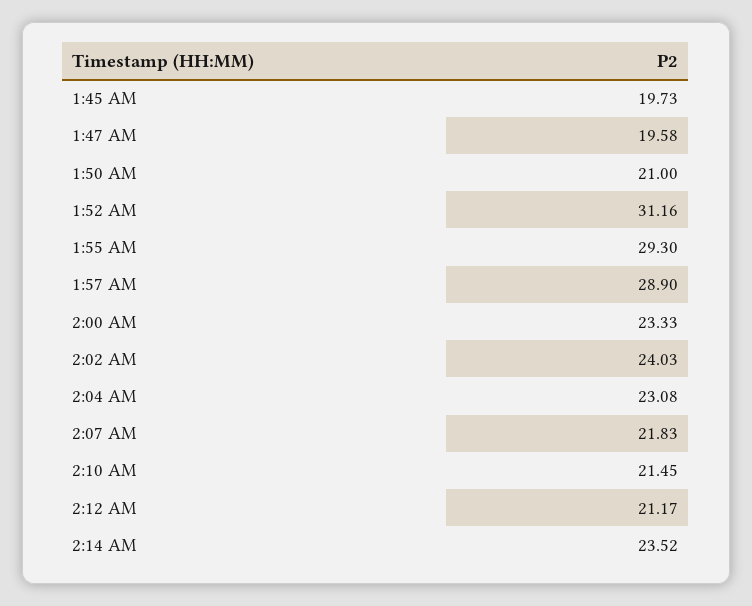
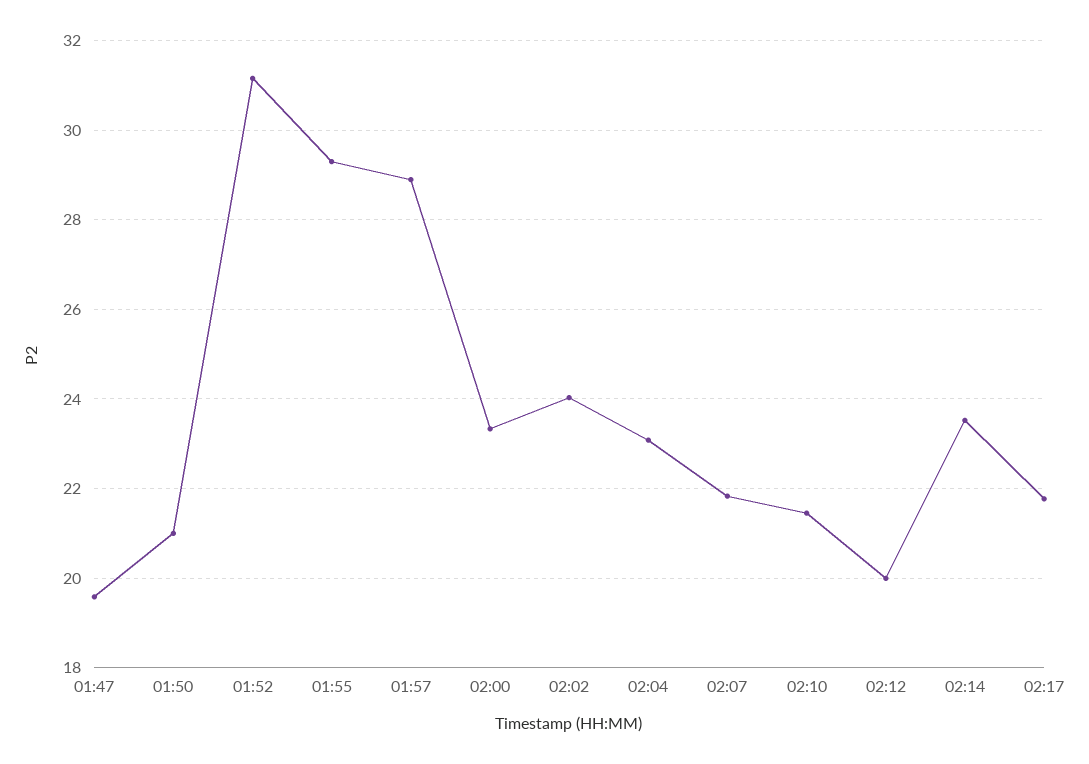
1:45 AM: 19.73 -> none
2:12 AM: 21.17 -> 20
02:17: none -> 21.8

